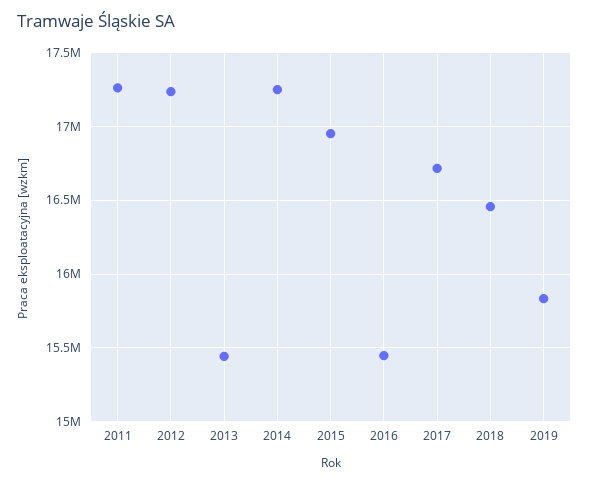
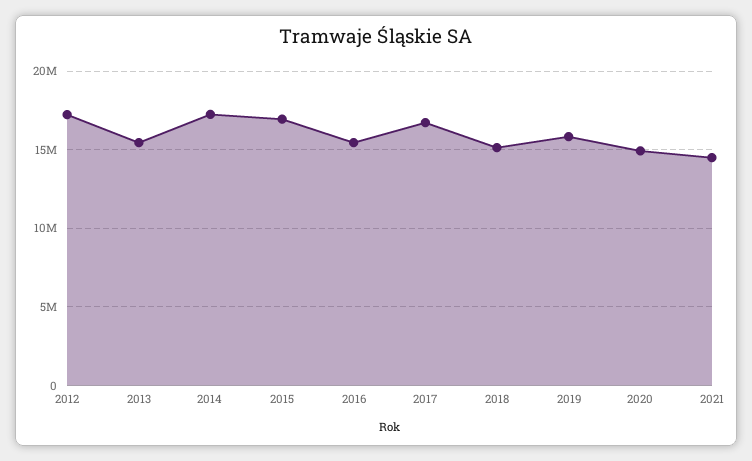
2011: 17250000 -> none
2018: 16450000 -> 15000000
2020: none -> 15000000
2021: none -> 14500000

